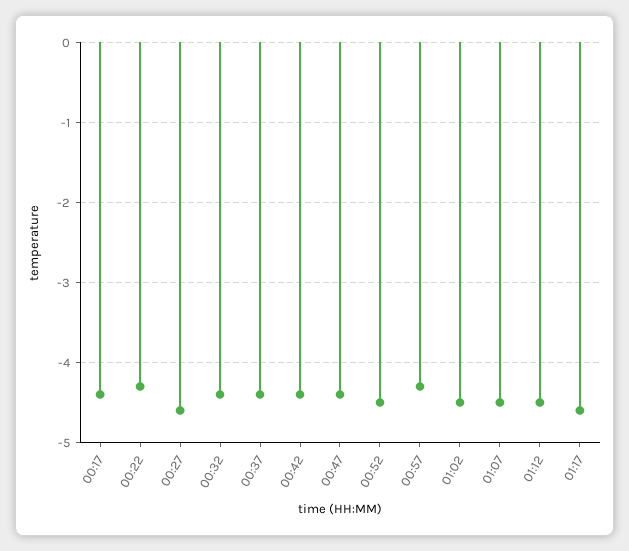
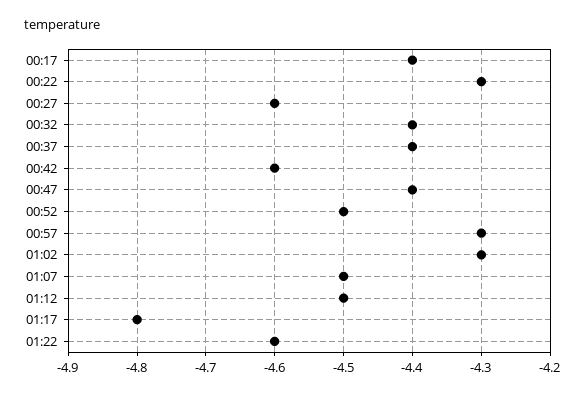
00:42: -4.4 -> -4.6
01:02: -4.5 -> -4.3
01:17: -4.6 -> -4.8
01:22: none -> -4.6

